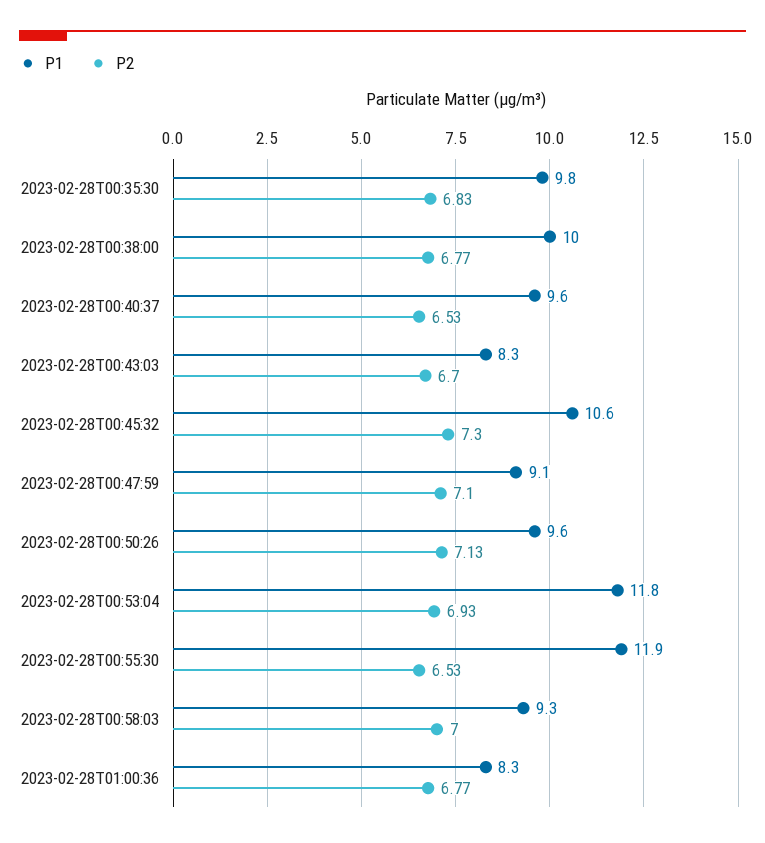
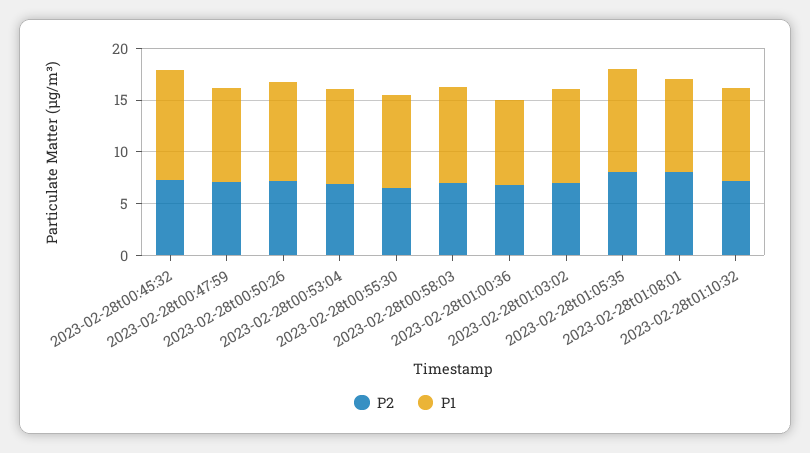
P1, 2023-02-28T00:35:30: 9.8 -> none
P2, 2023-02-28T00:35:30: 6.83 -> none
P1, 2023-02-28T00:38:00: 10 -> none
P2, 2023-02-28T00:38:00: 6.77 -> none
P1, 2023-02-28T00:40:37: 9.6 -> none
P2, 2023-02-28T00:40:37: 6.53 -> none
P1, 2023-02-28T00:43:03: 8.3 -> none
P2, 2023-02-28T00:43:03: 6.7 -> none
P1, 2023-02-28T00:53:04: 11.8 -> 9
P1, 2023-02-28T00:55:30: 11.9 -> 9
P2, 2023-02-28t01:03:02: none -> 7
P1, 2023-02-28t01:03:02: none -> 9
P2, 2023-02-28t01:05:35: none -> 8
P1, 2023-02-28t01:05:35: none -> 10
P2, 2023-02-28t01:08:01: none -> 8
P1, 2023-02-28t01:08:01: none -> 9
P2, 2023-02-28t01:10:32: none -> 7
P1, 2023-02-28t01:10:32: none -> 9

